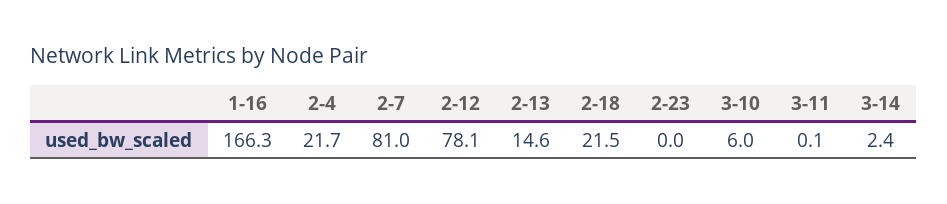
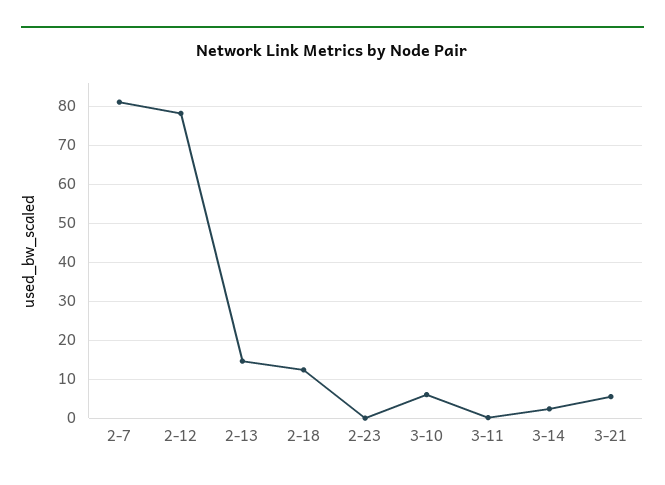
1-16: 166.3 -> none
2-4: 21.7 -> none
2-18: 21.5 -> 12
3-21: none -> 6

